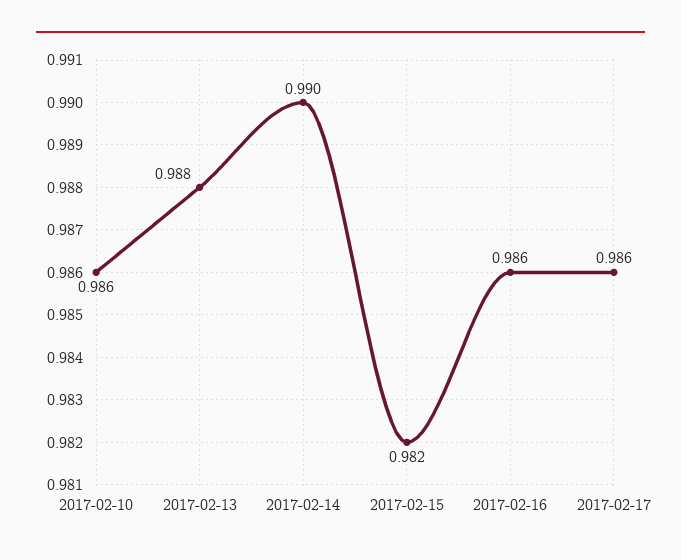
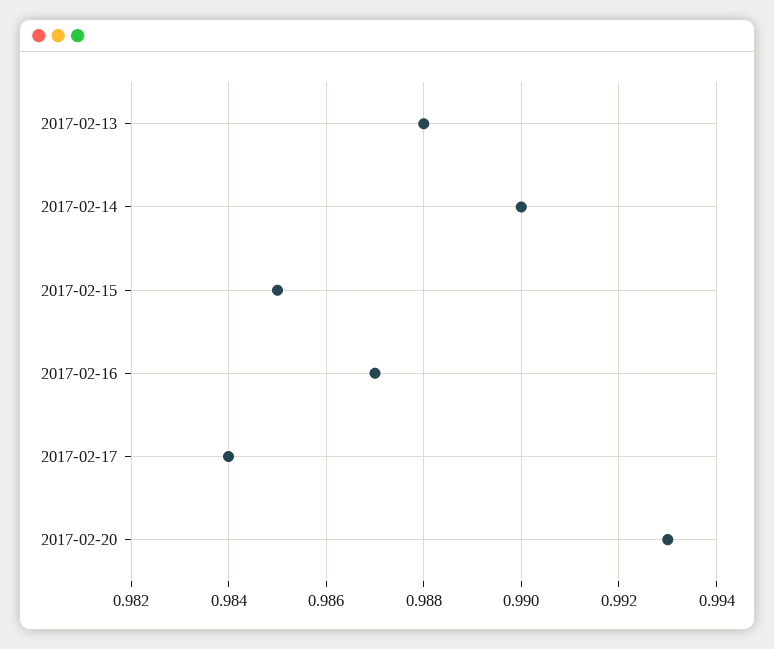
2017-02-10: 0.986 -> none
2017-02-15: 0.982 -> 0.985
2017-02-16: 0.986 -> 0.987
2017-02-17: 0.986 -> 0.984
2017-02-20: none -> 0.993

